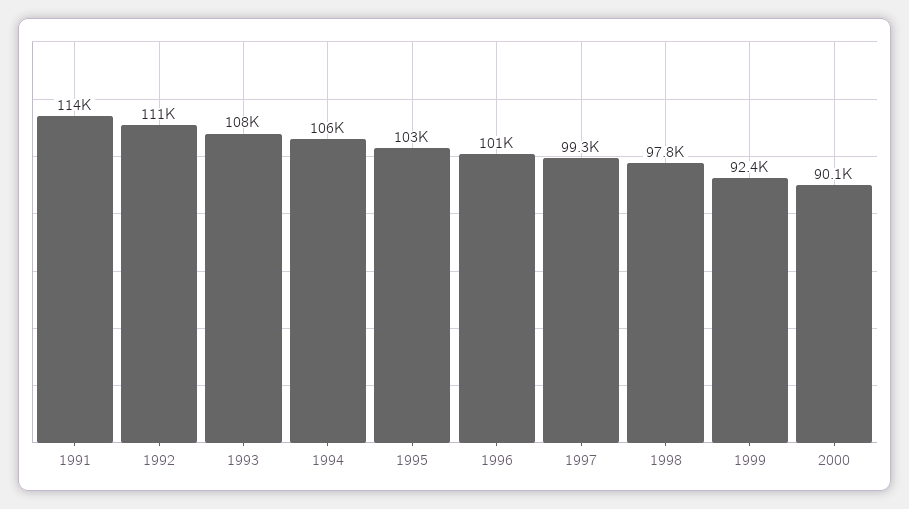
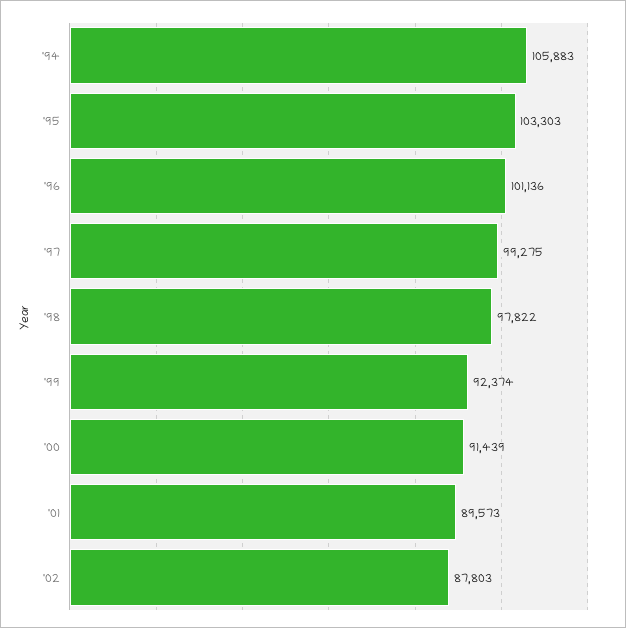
1991: 114000 -> none
1992: 111000 -> none
1993: 108000 -> none
2000: 90100 -> 91439
'01: none -> 89573
'02: none -> 87803

